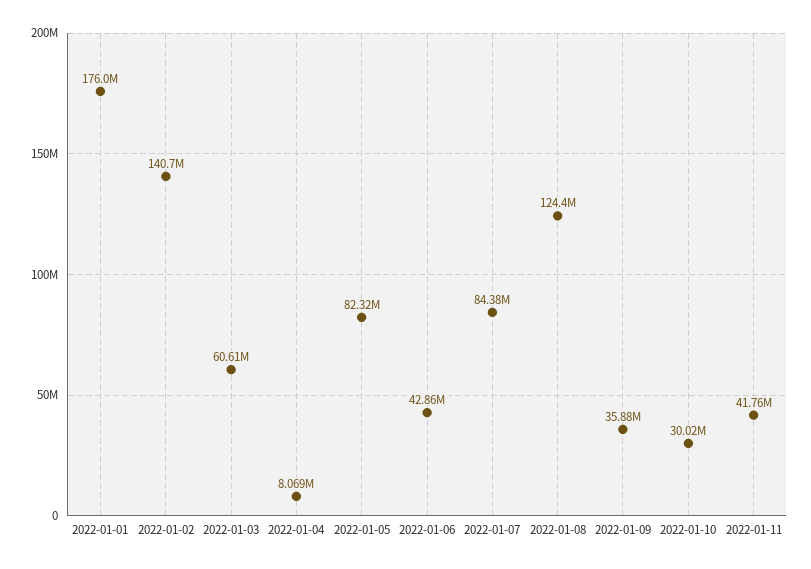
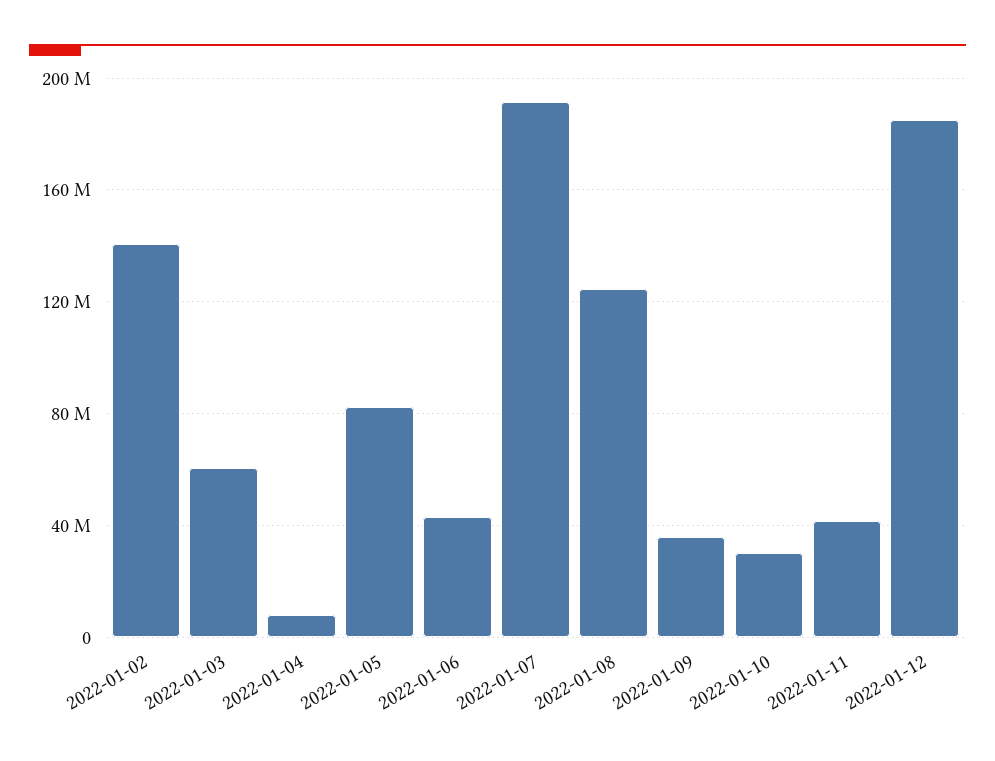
2022-01-01: 176000000 -> none
2022-01-07: 84380000 -> 190000000
2022-01-12: none -> 185000000

